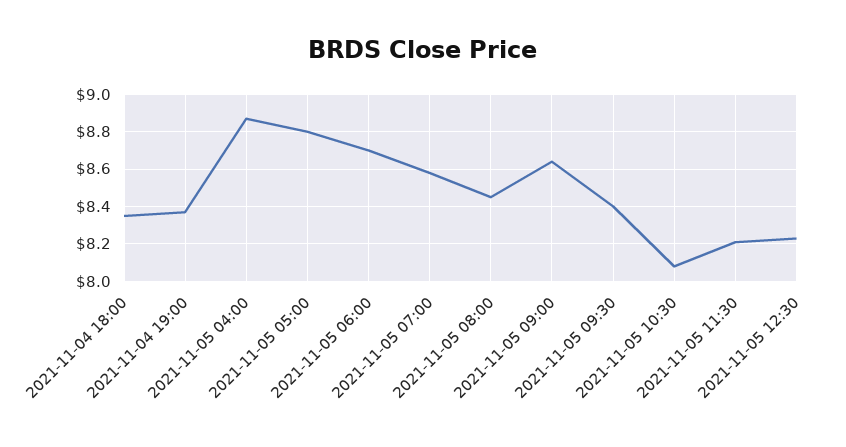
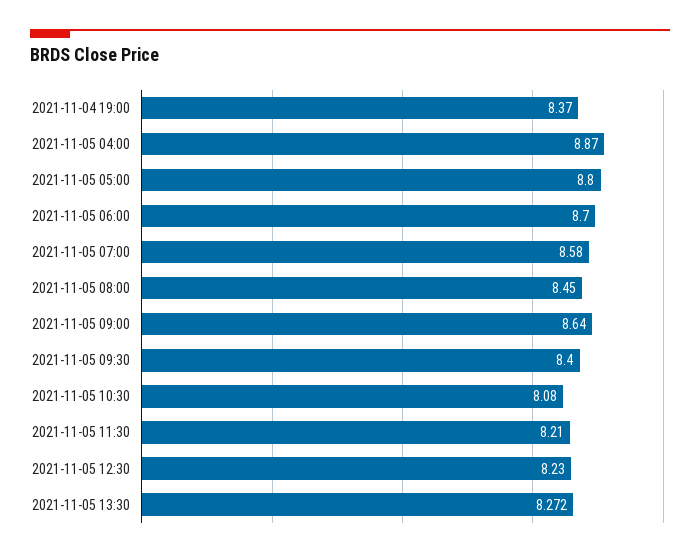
2021-11-04 18:00: 8.35 -> none
2021-11-05 13:30: none -> 8.272

